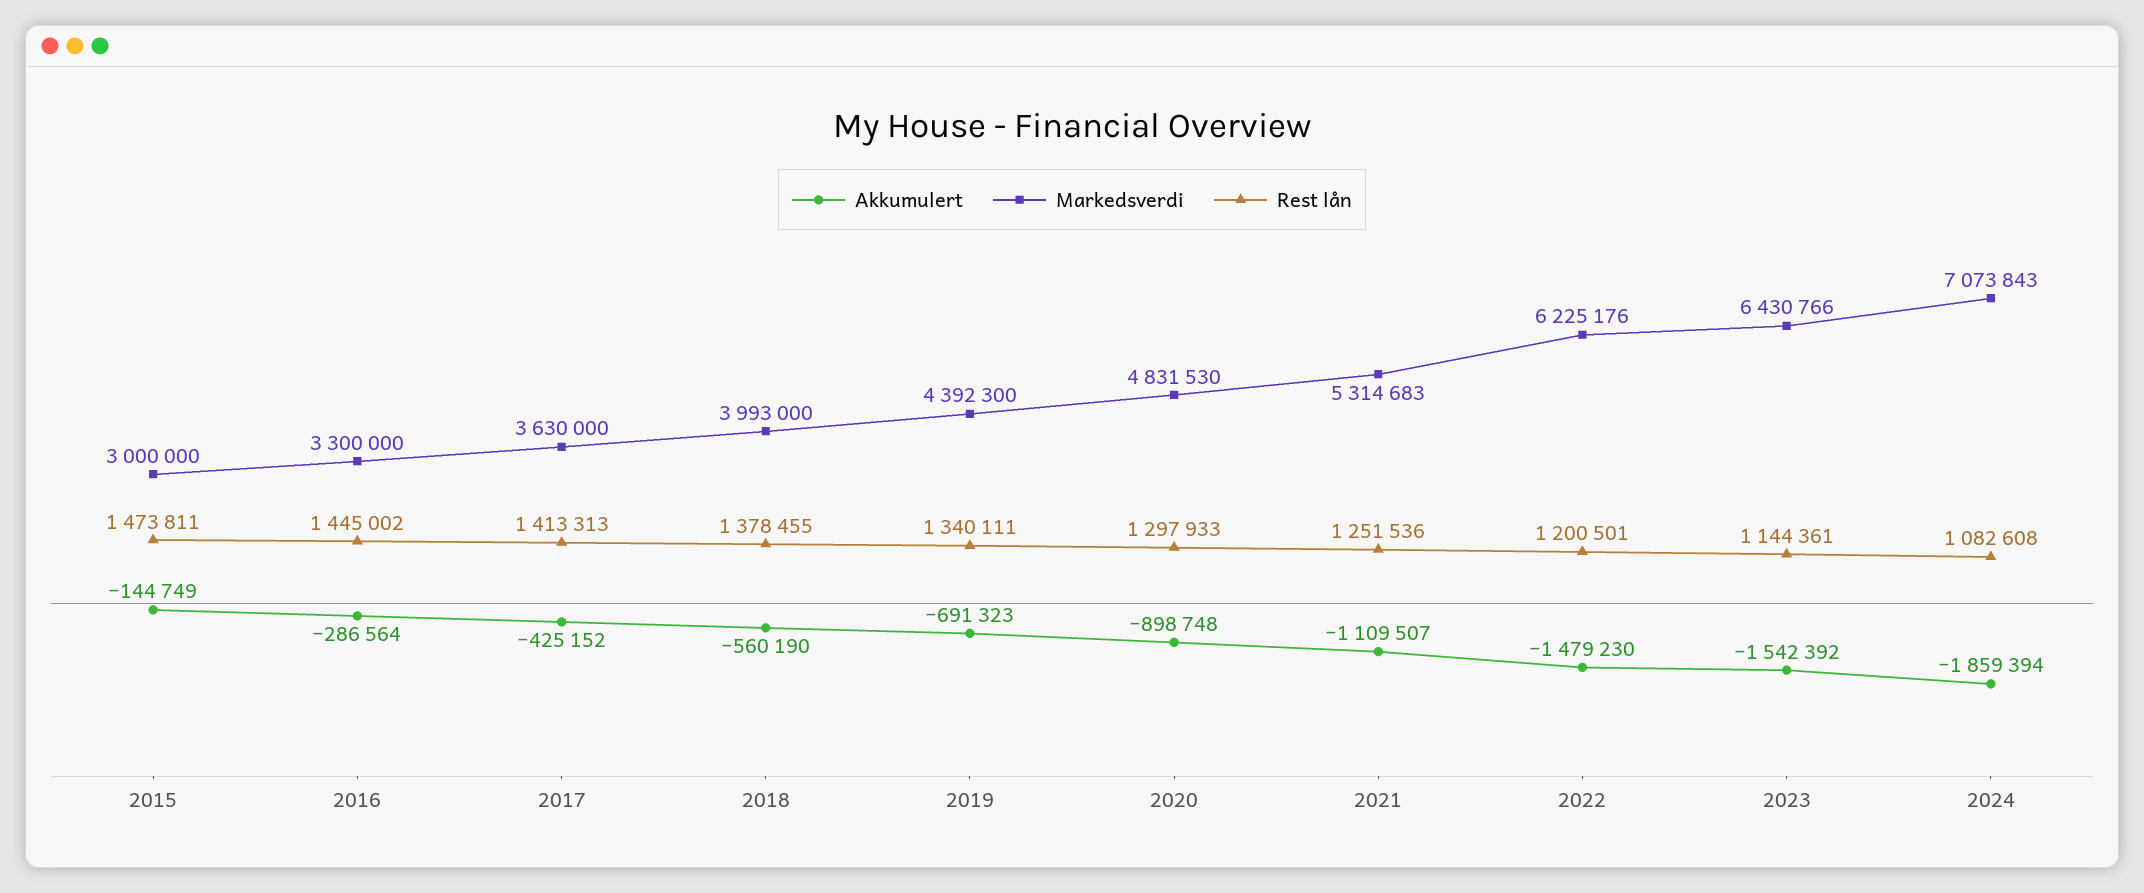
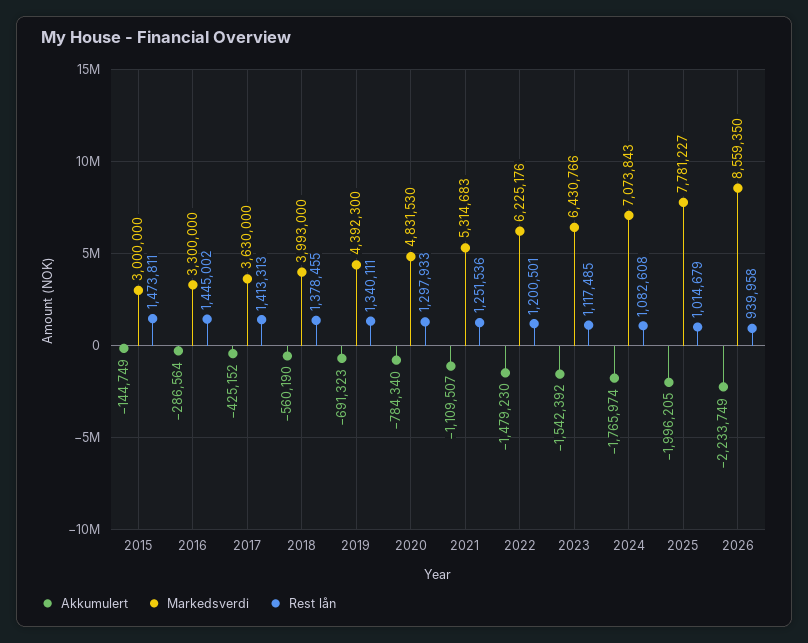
Akkumulert, 2020: -898748 -> -784340
Rest lån, 2023: 1144361 -> 1117485
Akkumulert, 2024: -1859394 -> -1765974
Akkumulert, 2025: none -> -1996205
Markedsverdi, 2025: none -> 7781227
Rest lån, 2025: none -> 1014679
Akkumulert, 2026: none -> -2233749
Markedsverdi, 2026: none -> 8559350
Rest lån, 2026: none -> 939958

